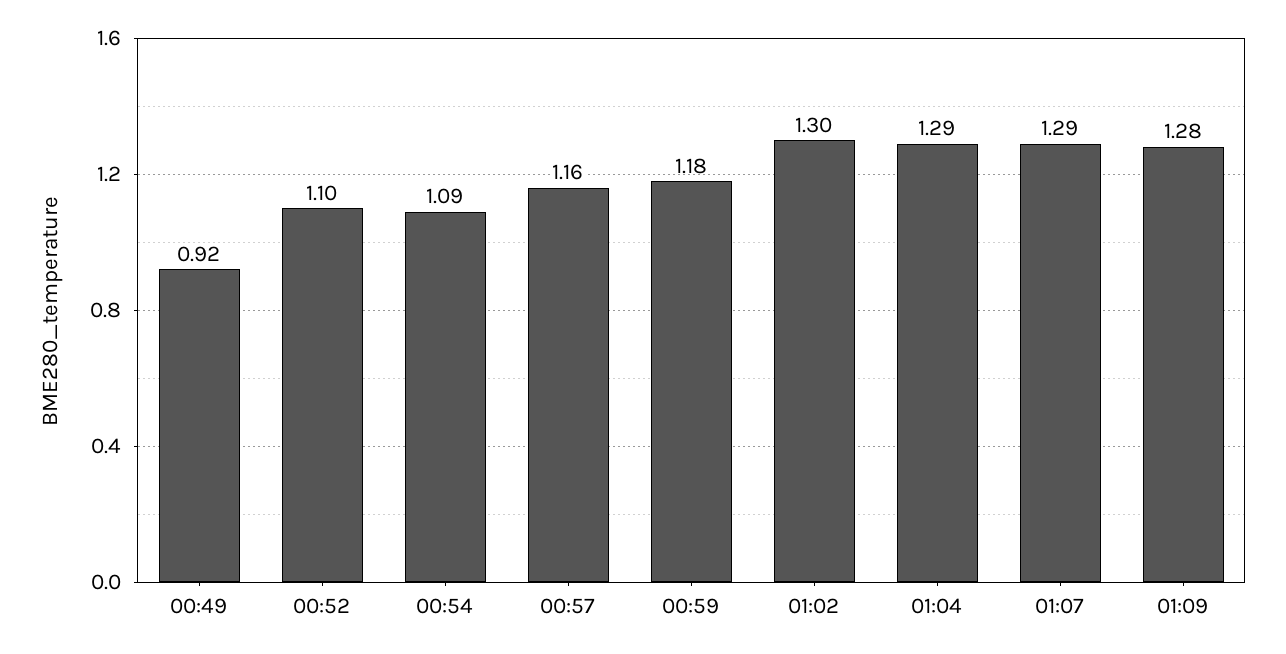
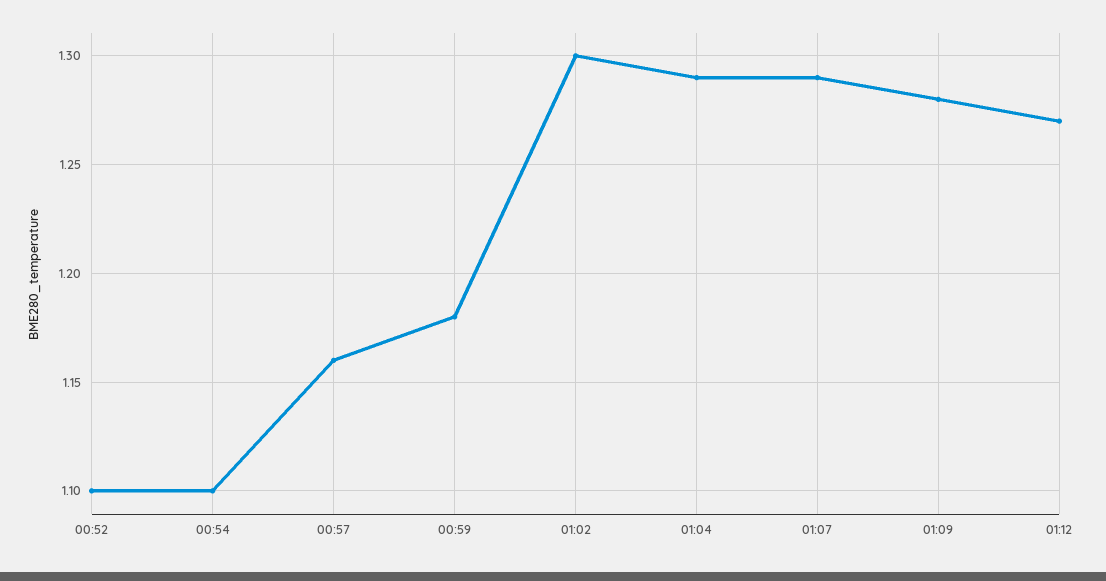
00:49: 0.92 -> none
00:54: 1.09 -> 1.1
01:12: none -> 1.27

